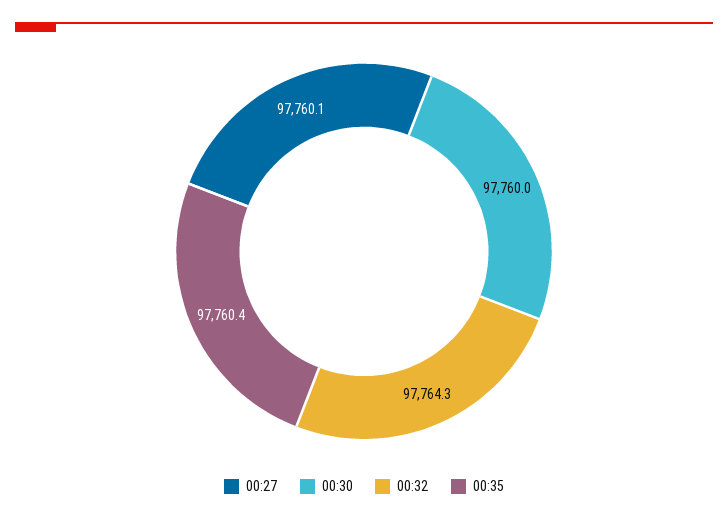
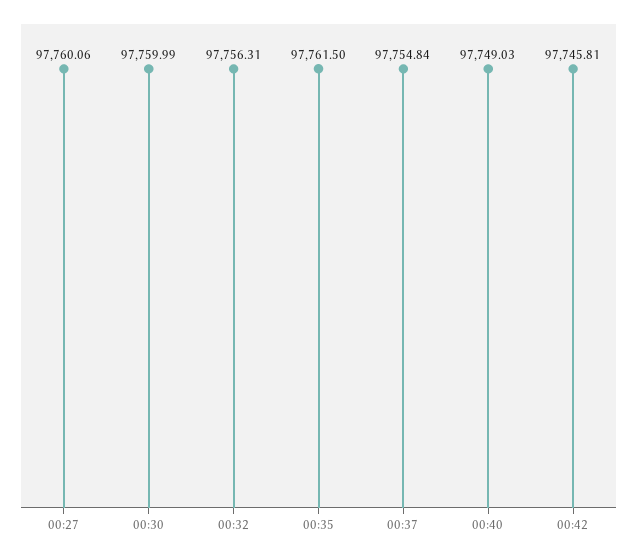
00:32: 97764.3 -> 97756.31
00:35: 97760.4 -> 97761.5
00:37: none -> 97754.84
00:40: none -> 97749.03
00:42: none -> 97745.81

